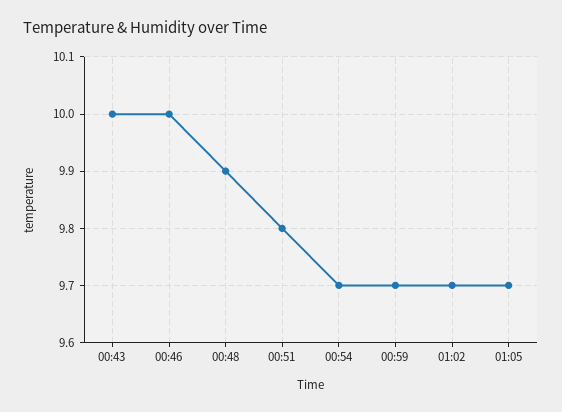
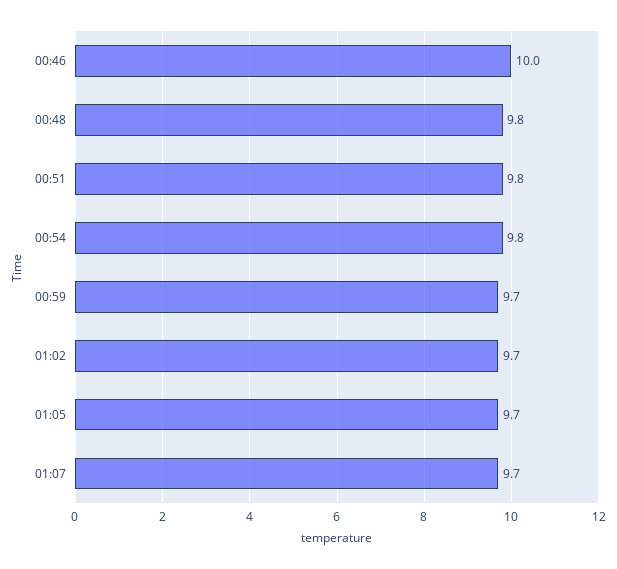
00:43: 10 -> none
00:48: 9.9 -> 9.8
00:54: 9.7 -> 9.8
01:07: none -> 9.7

